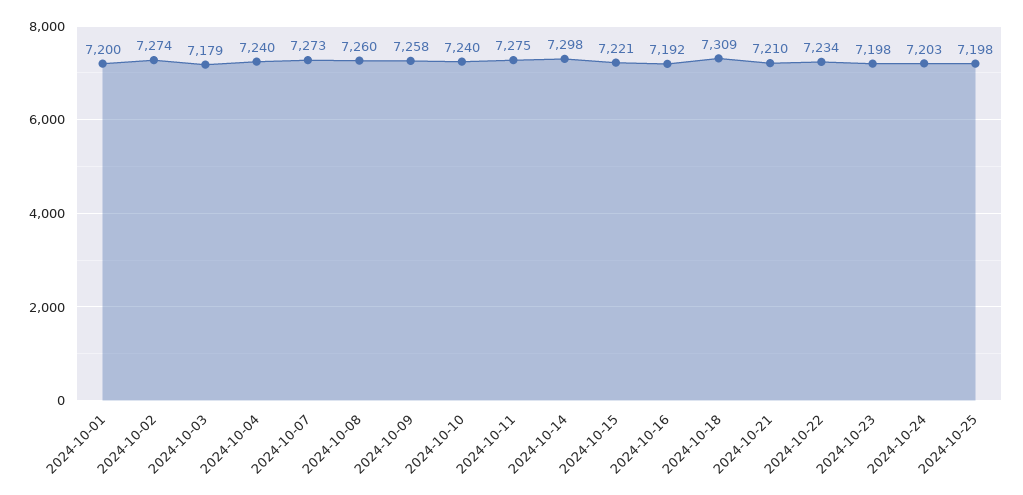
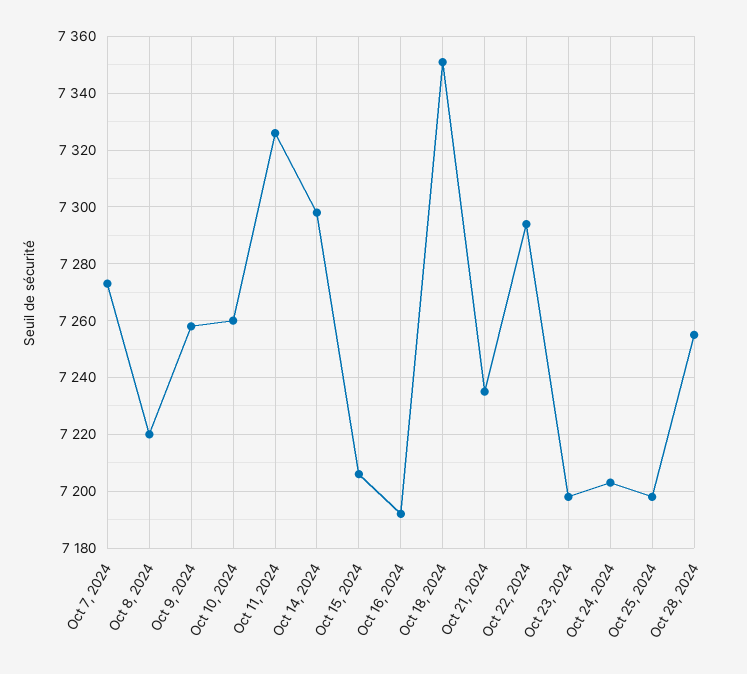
2024-10-01: 7200 -> none
2024-10-02: 7274 -> none
2024-10-03: 7179 -> none
2024-10-04: 7240 -> none
2024-10-08: 7260 -> 7220
2024-10-10: 7240 -> 7260
2024-10-11: 7275 -> 7325
2024-10-15: 7221 -> 7205
2024-10-18: 7309 -> 7350
2024-10-21: 7210 -> 7235
2024-10-22: 7234 -> 7295
Oct 28, 2024: none -> 7255

